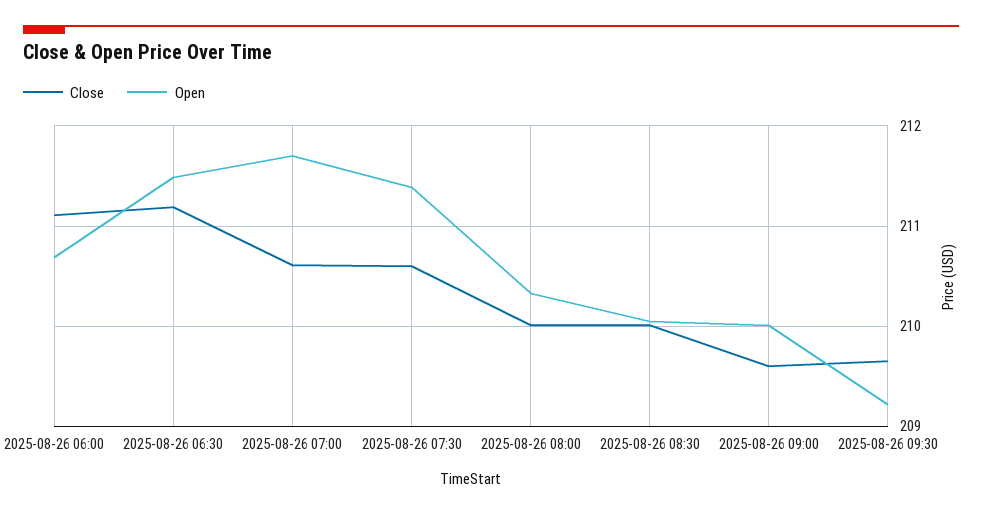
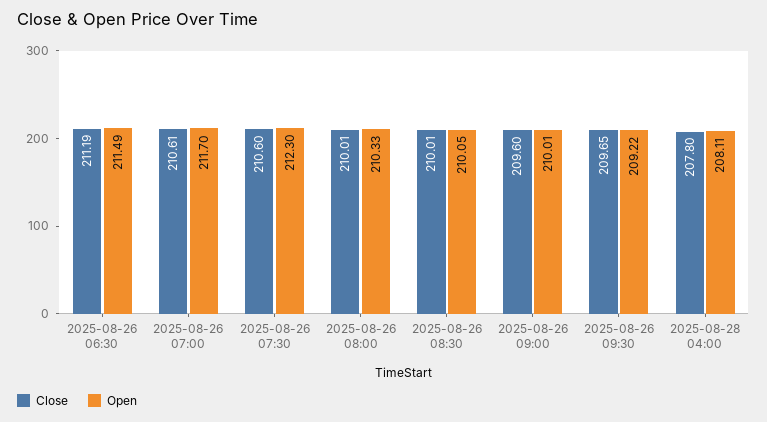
Close, 2025-08-26 06:00: 211.1 -> none
Open, 2025-08-26 06:00: 210.7 -> none
Open, 2025-08-26 07:30: 211.4 -> 212.3
Close, 2025-08-28 04:00: none -> 207.8
Open, 2025-08-28 04:00: none -> 208.11

